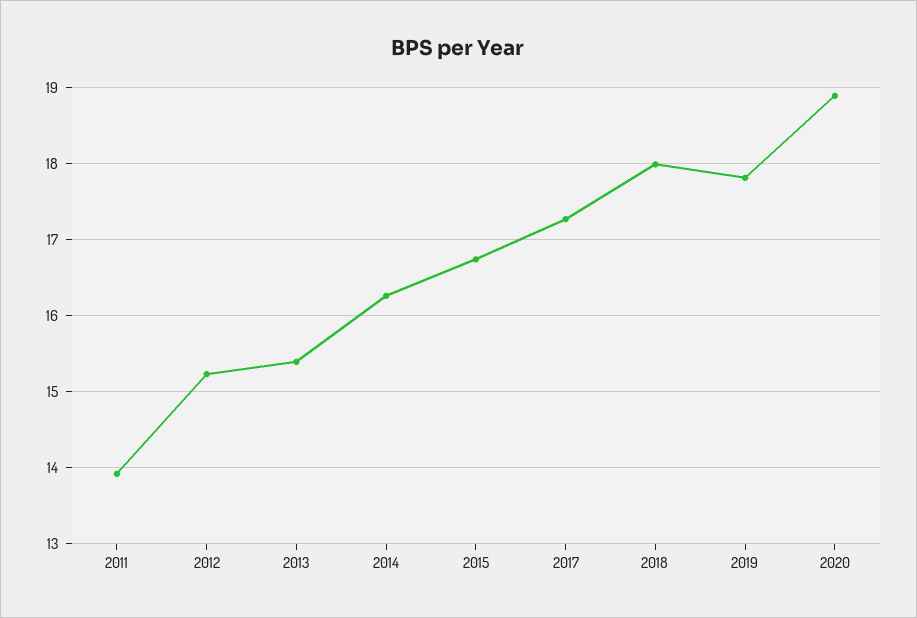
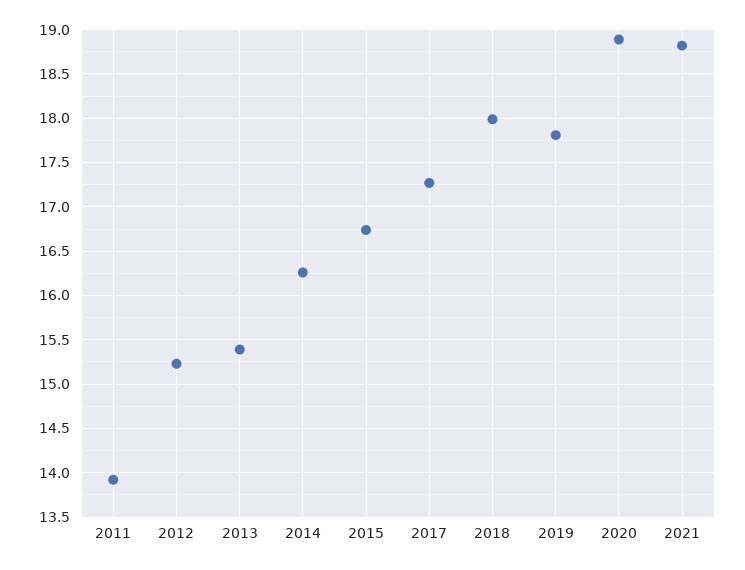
2021: none -> 18.8

